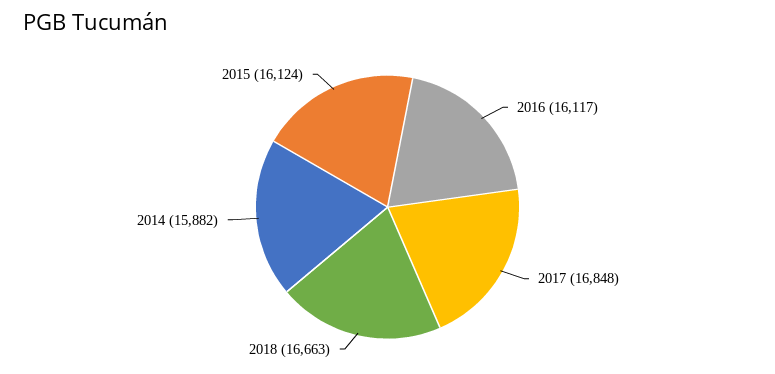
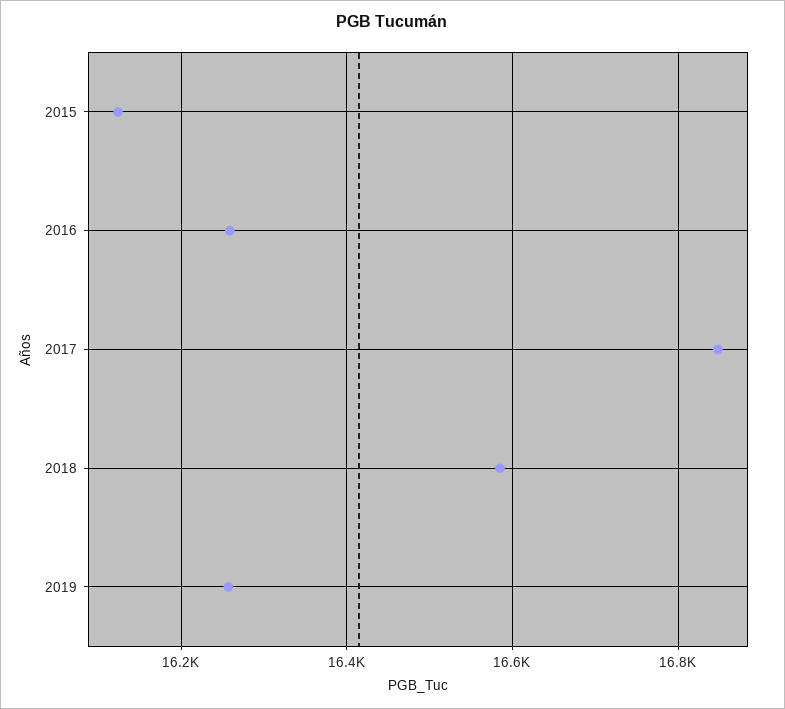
2016: 16117 -> 16260
2018: 16663 -> 16580
2014: 15882 -> none
2019: none -> 16260

